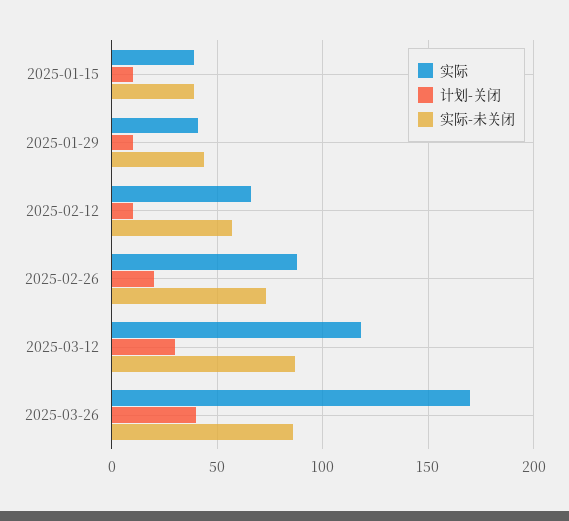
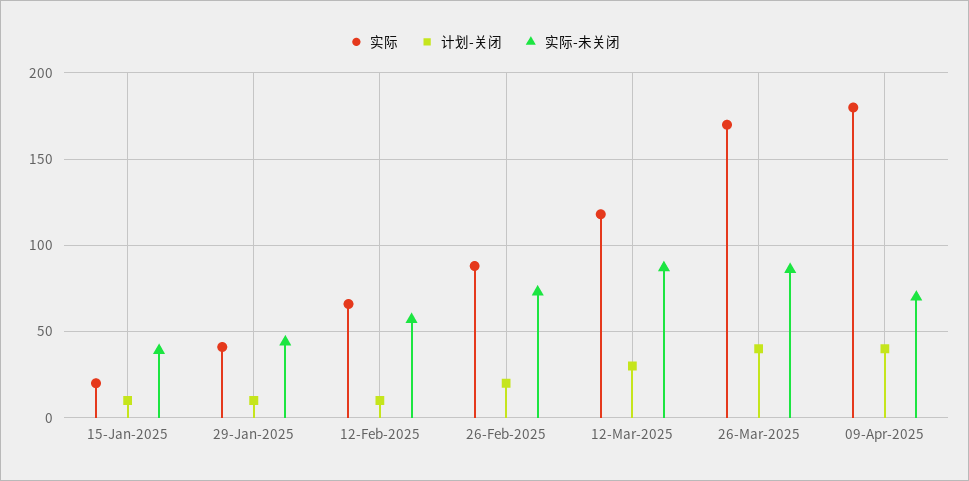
实际, 2025-01-15: 40 -> 20
实际, 09-Apr-2025: none -> 180
计划-关闭, 09-Apr-2025: none -> 40
实际-未关闭, 09-Apr-2025: none -> 70

